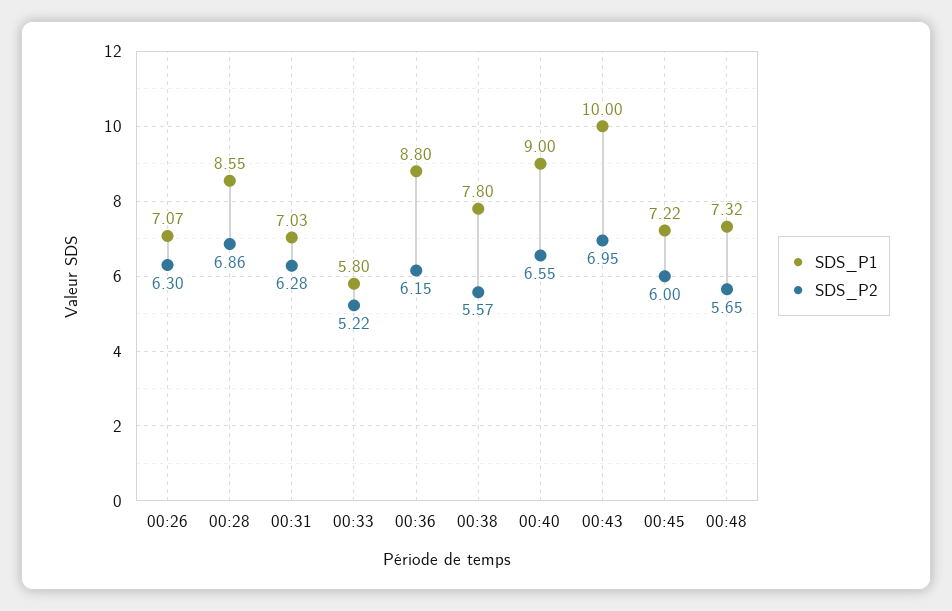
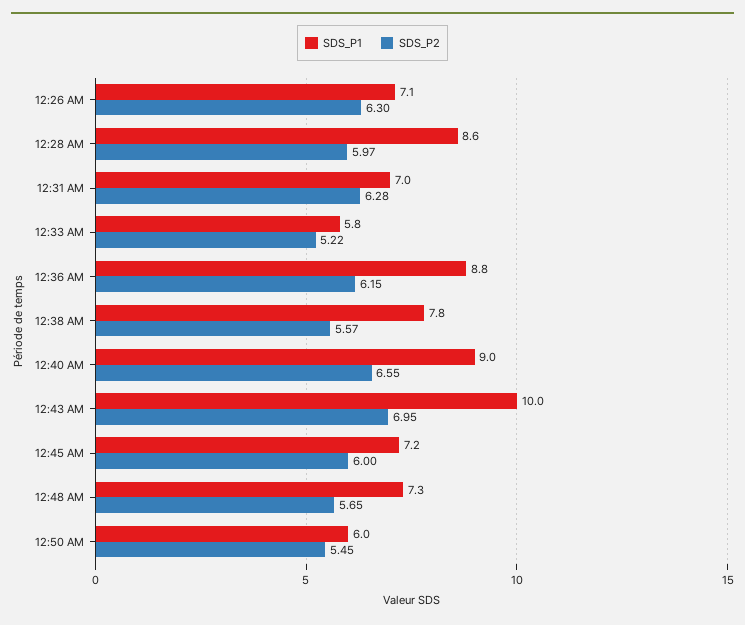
SDS_P2, 00:28: 6.86 -> 5.97
SDS_P1, 12:50 AM: none -> 6
SDS_P2, 12:50 AM: none -> 5.45

